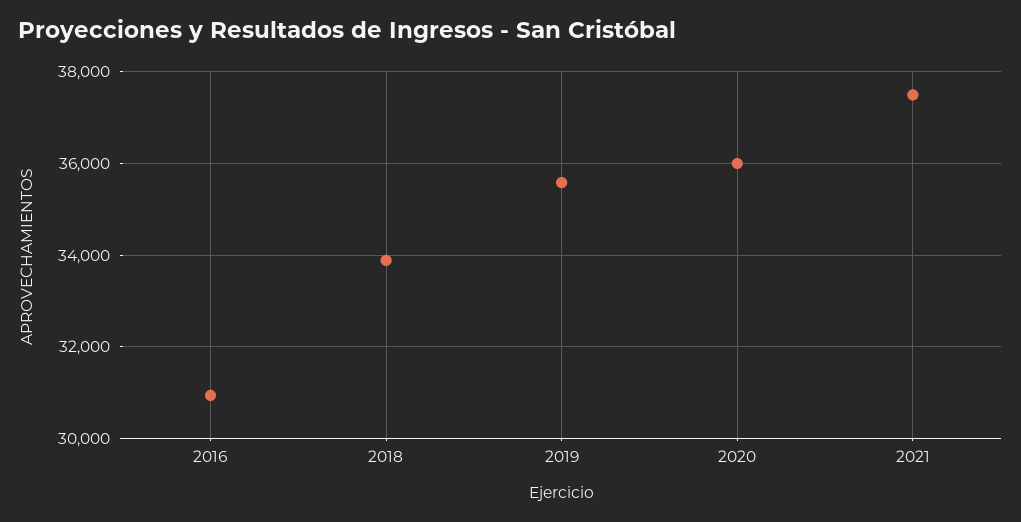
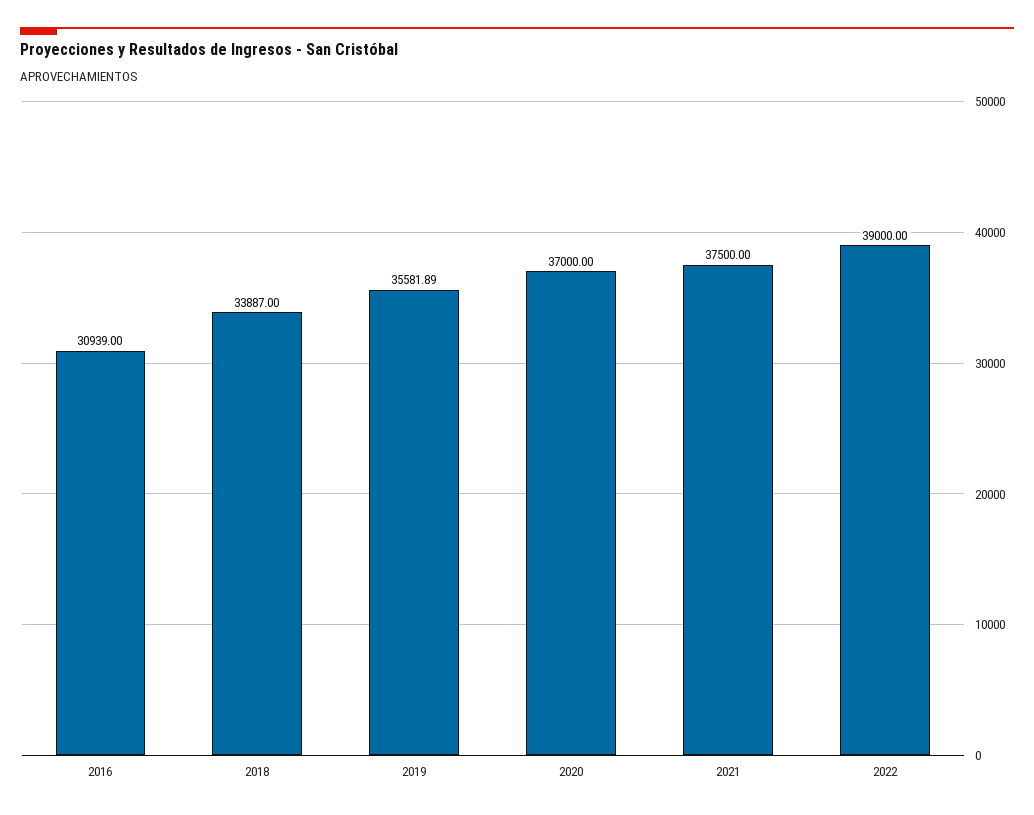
2020: 36000 -> 37000
2022: none -> 39000

